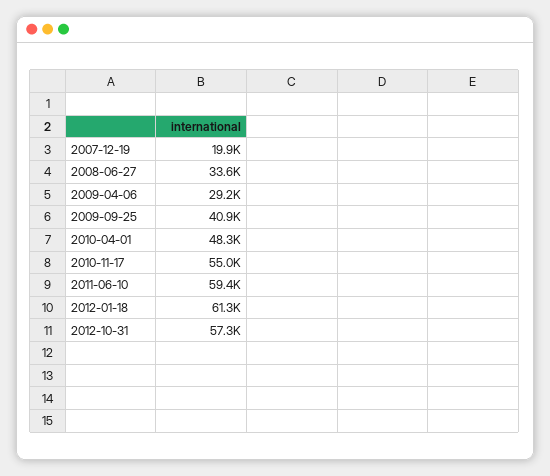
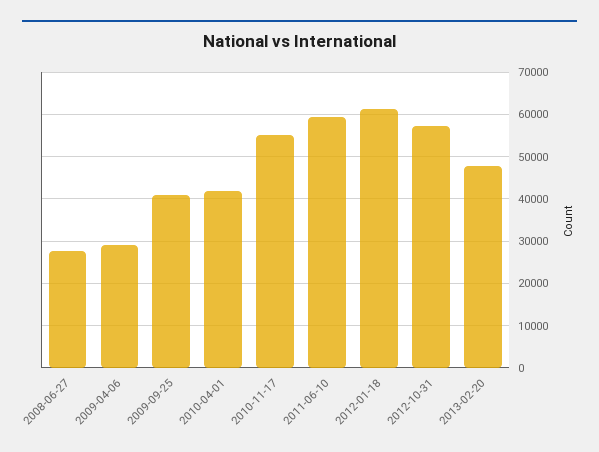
2007-12-19: 19900 -> none
2008-06-27: 33600 -> 28000
2010-04-01: 48300 -> 42000
2013-02-20: none -> 48000

